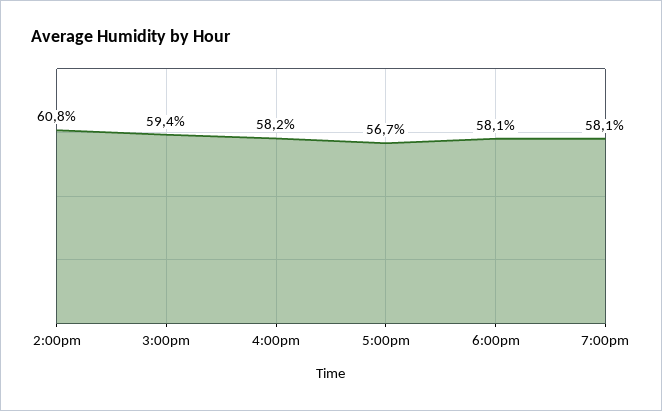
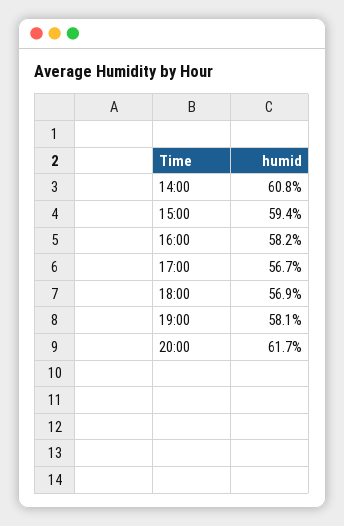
6:00pm: 58.1 -> 56.9
20:00: none -> 61.7

